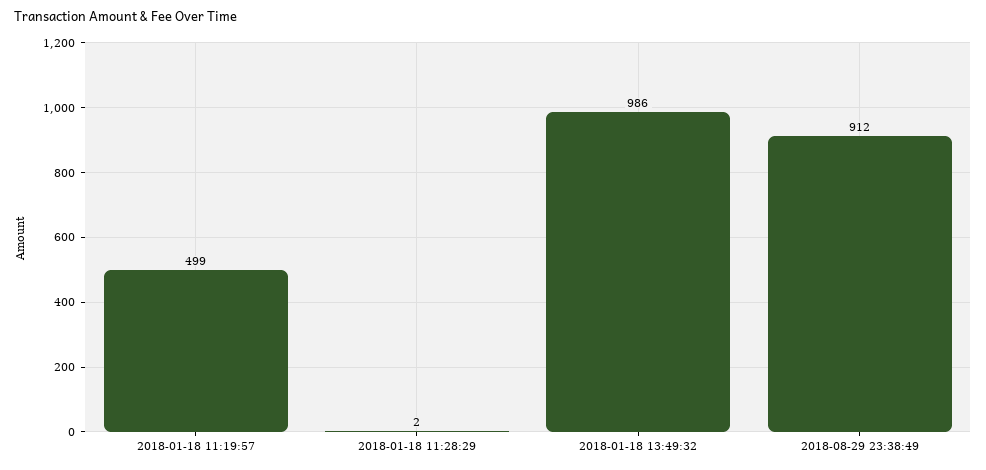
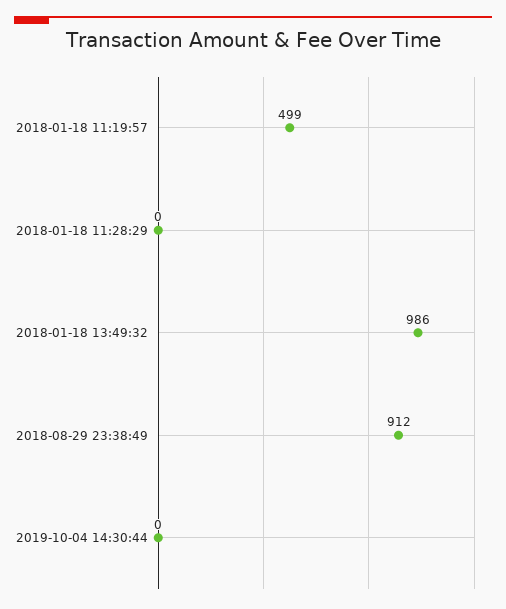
2018-01-18 11:28:29: 2 -> 0
2019-10-04 14:30:44: none -> 0

